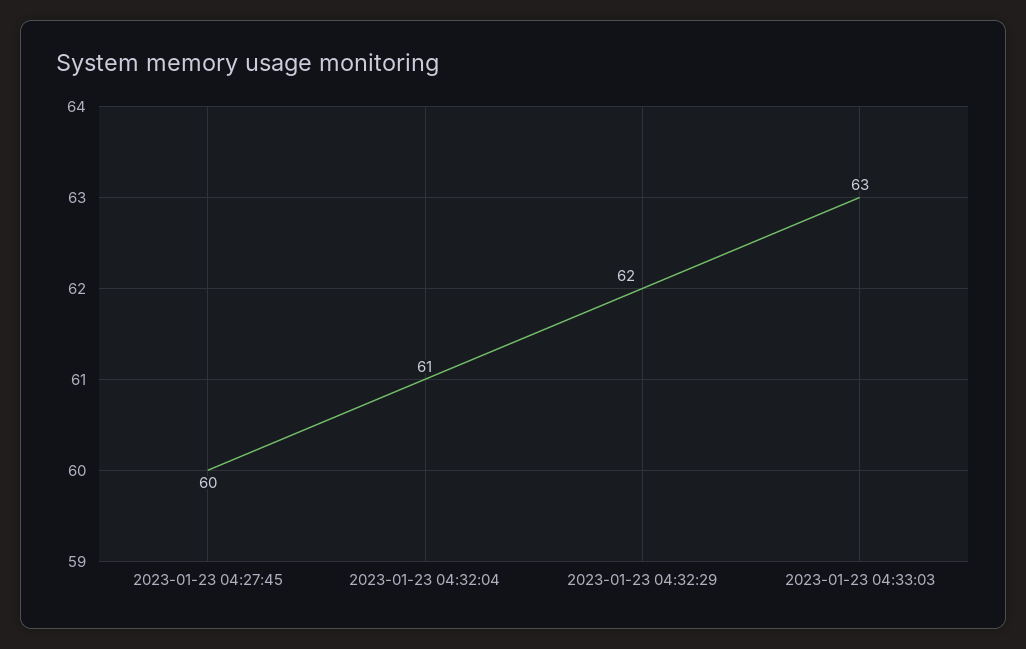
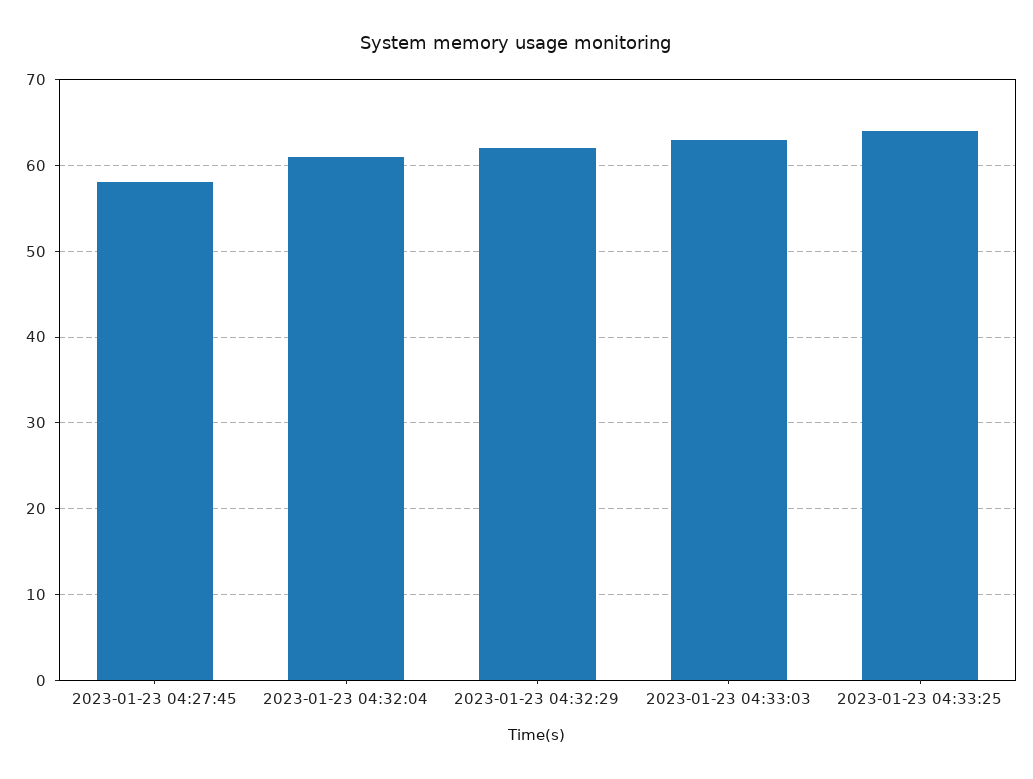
2023-01-23 04:27:45: 60 -> 58
2023-01-23 04:33:25: none -> 64

